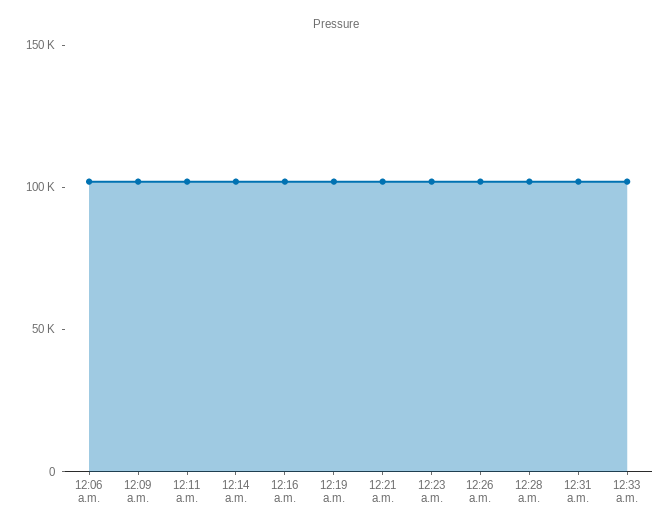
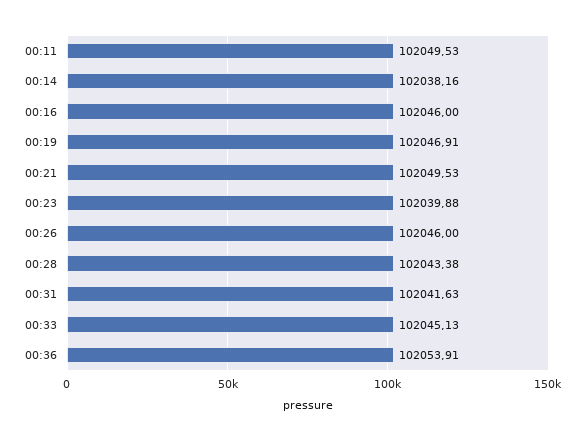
12:06 a.m.: 100000 -> none
12:09 a.m.: 100000 -> none
00:36: none -> 102053.91

